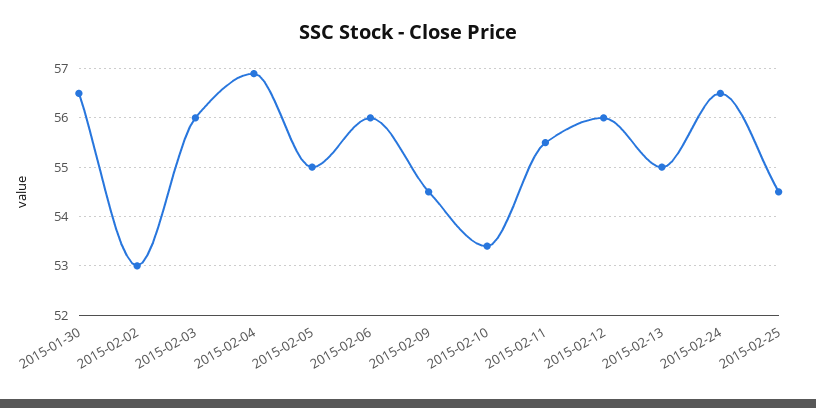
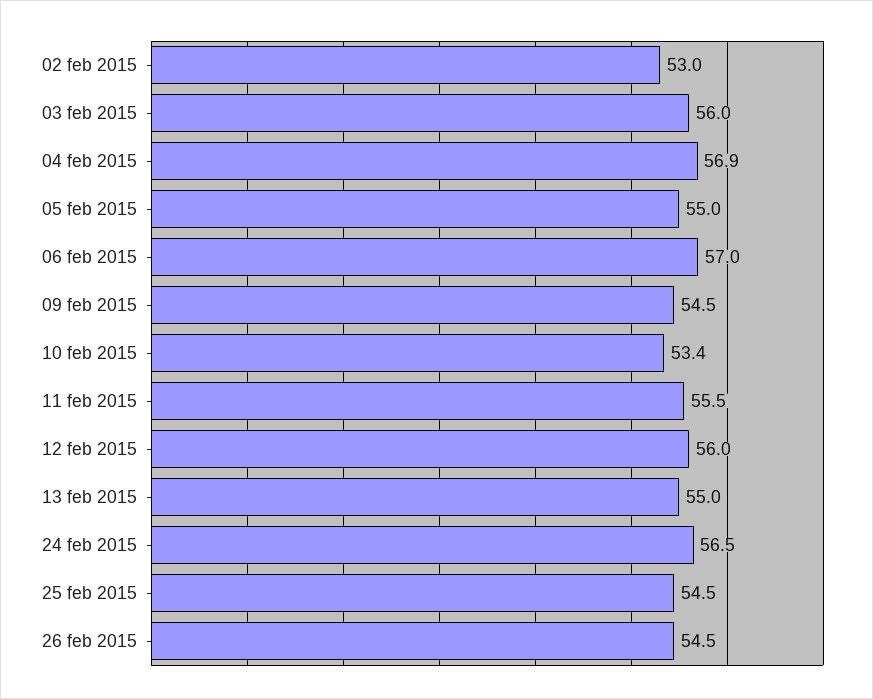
2015-01-30: 56.5 -> none
2015-02-06: 56 -> 57
26 feb 2015: none -> 54.5

